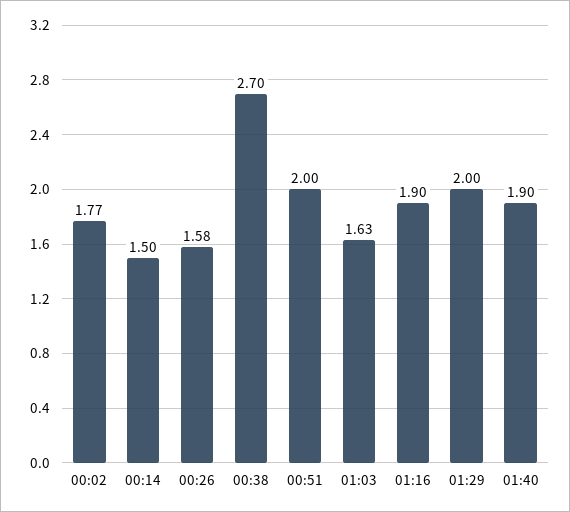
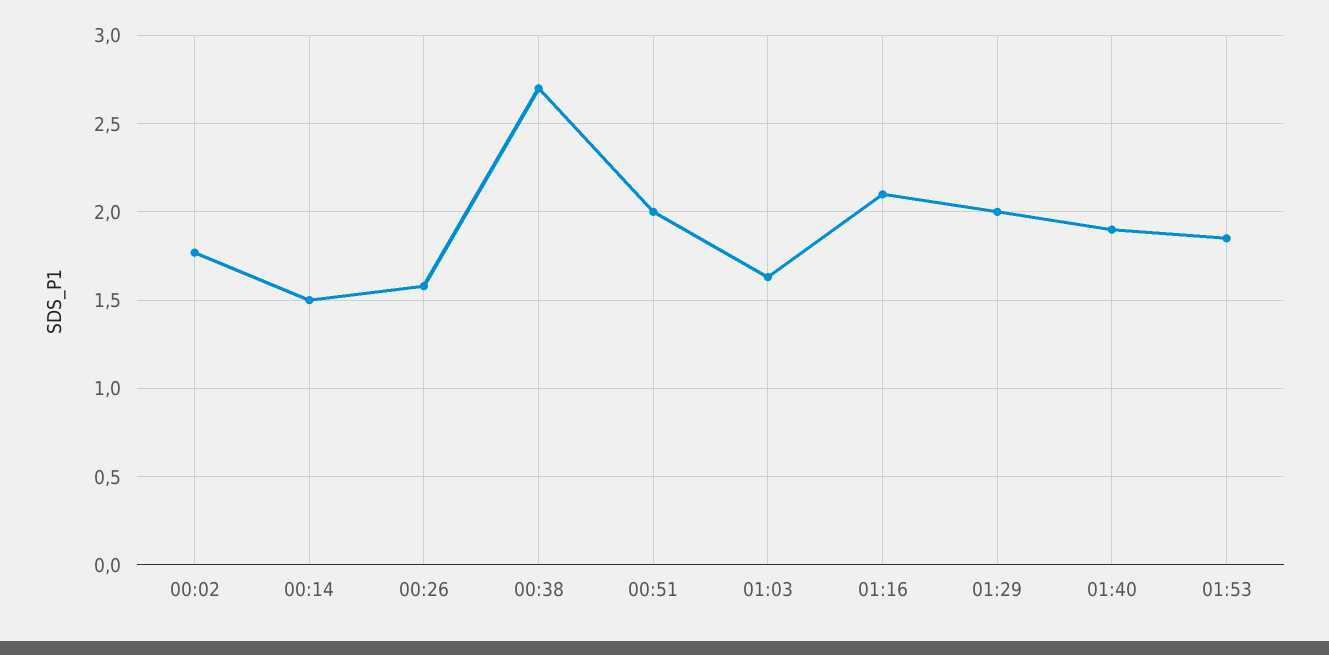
01:16: 1.9 -> 2.1
01:53: none -> 1.85

